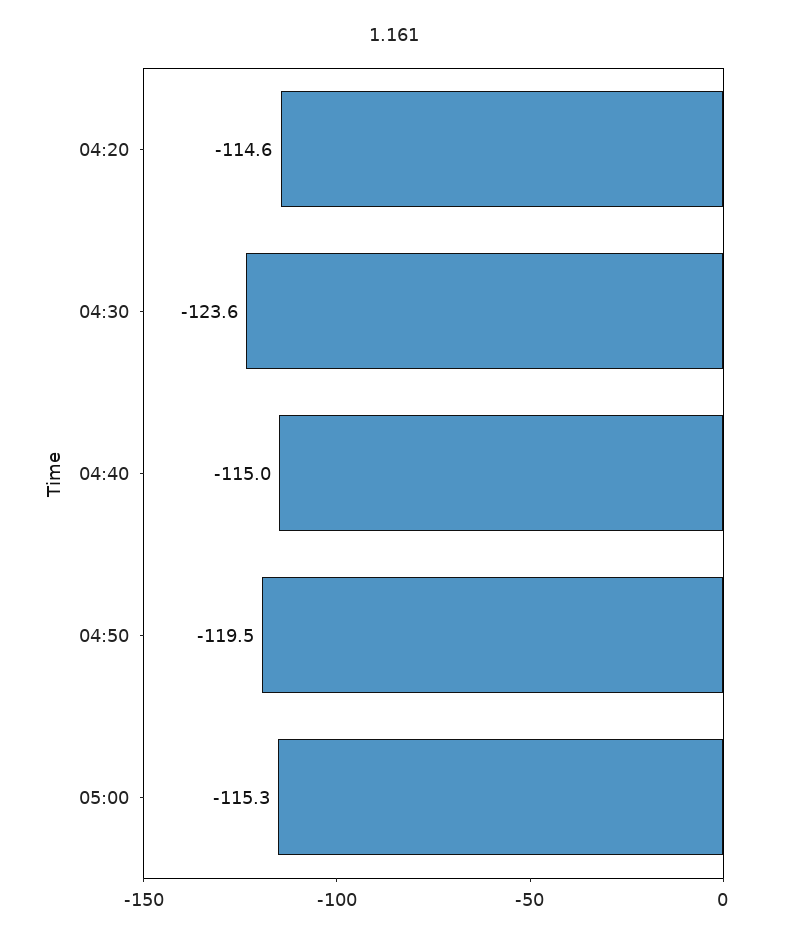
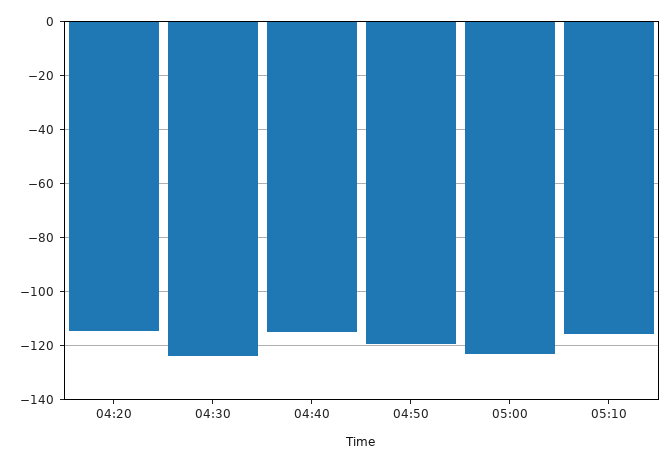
05:00: -115.3 -> -122.5
05:10: none -> -115

